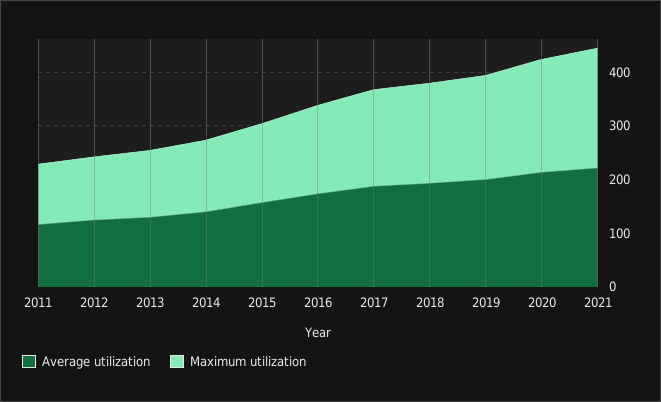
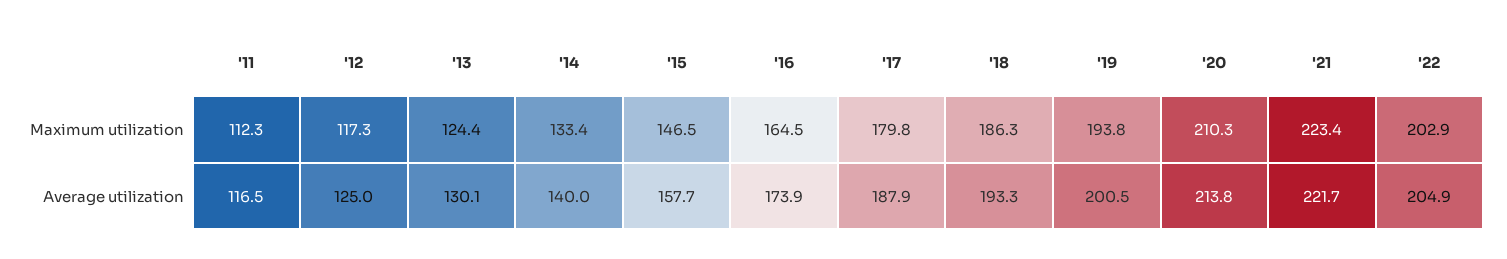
Maximum utilization, '22: none -> 202.9
Average utilization, '22: none -> 204.9

